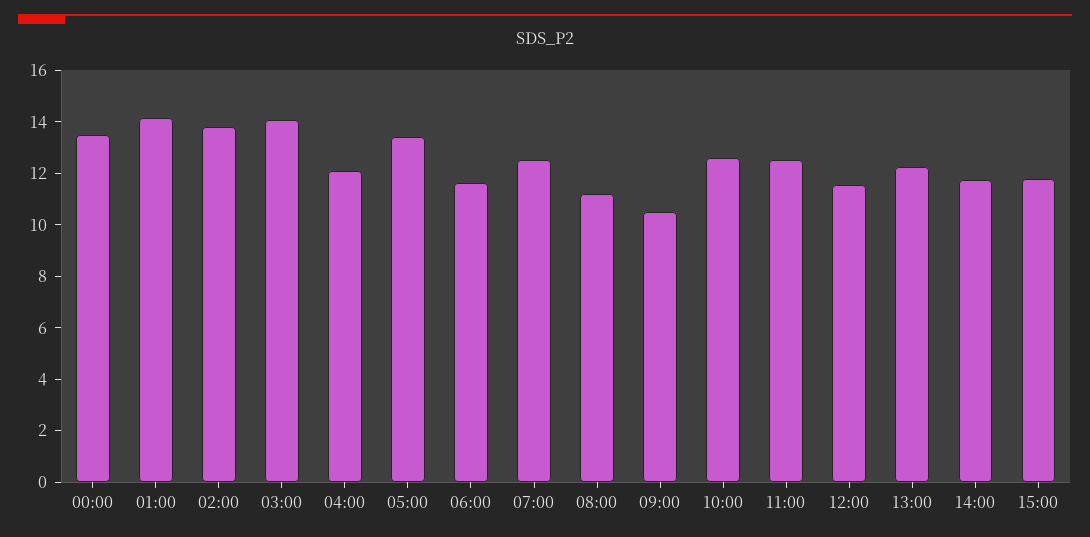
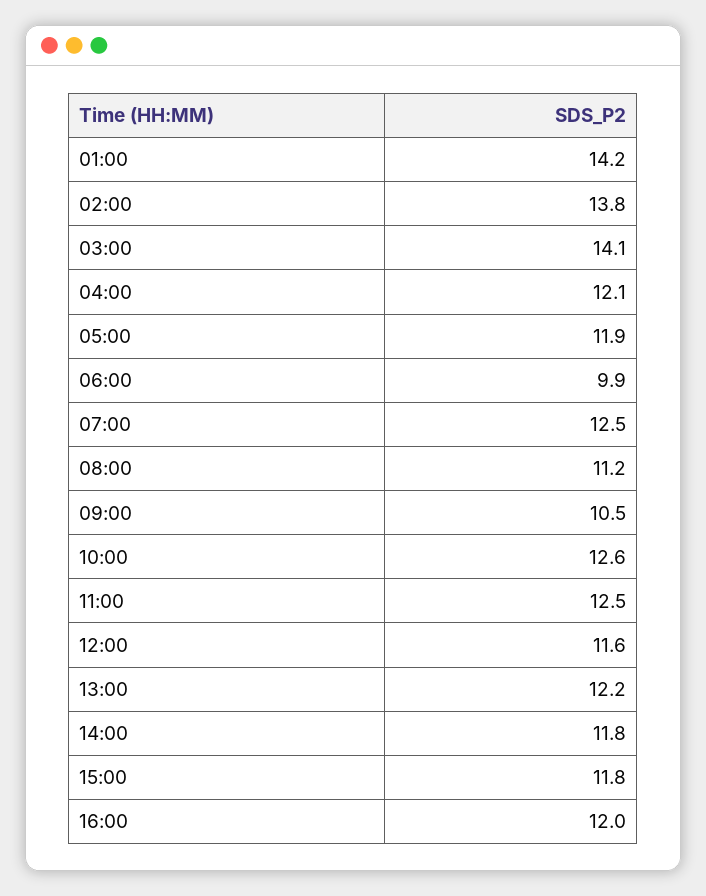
00:00: 13.5 -> none
05:00: 13.5 -> 11.9
06:00: 11.5 -> 9.9
16:00: none -> 12

